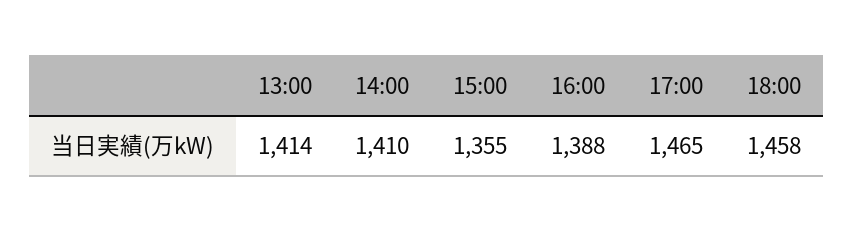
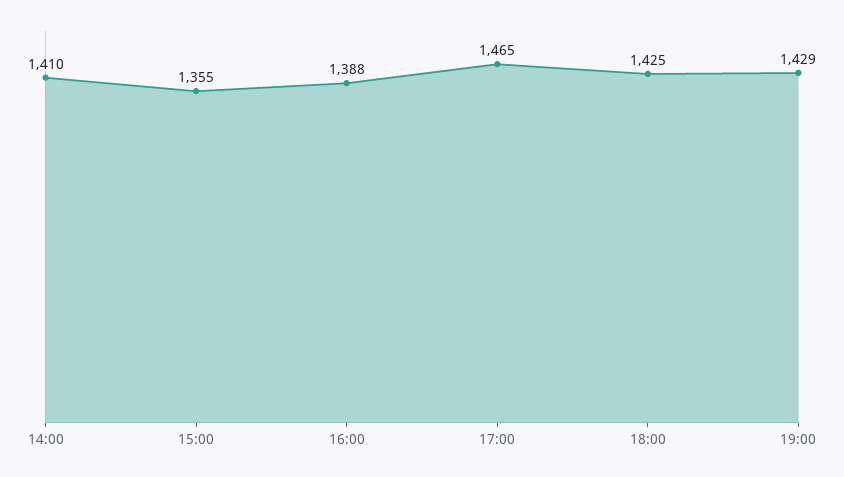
13:00: 1414 -> none
18:00: 1458 -> 1425
19:00: none -> 1429

